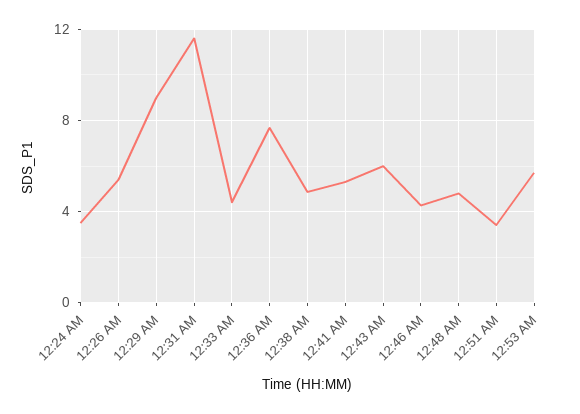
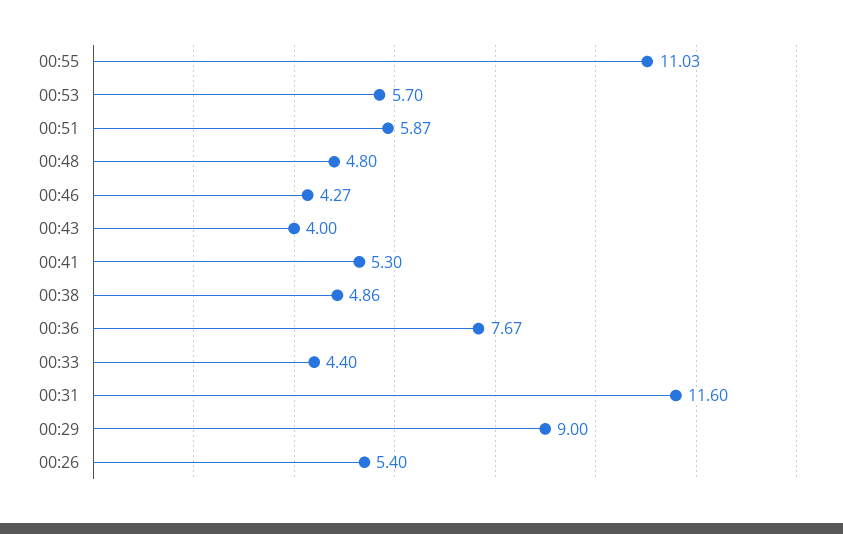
12:24 AM: 3.5 -> none
12:43 AM: 6 -> 4
12:51 AM: 3.5 -> 5.87
00:55: none -> 11.03

